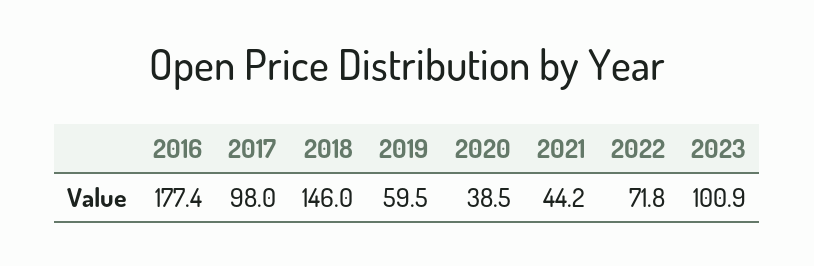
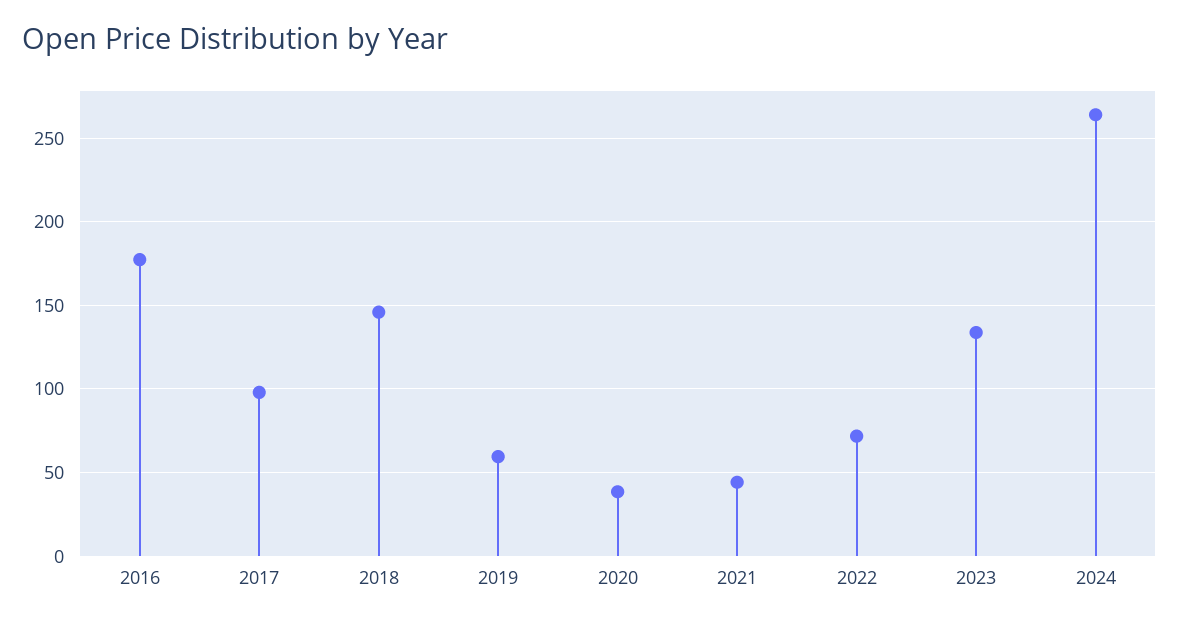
2023: 100.9 -> 135
2024: none -> 265

